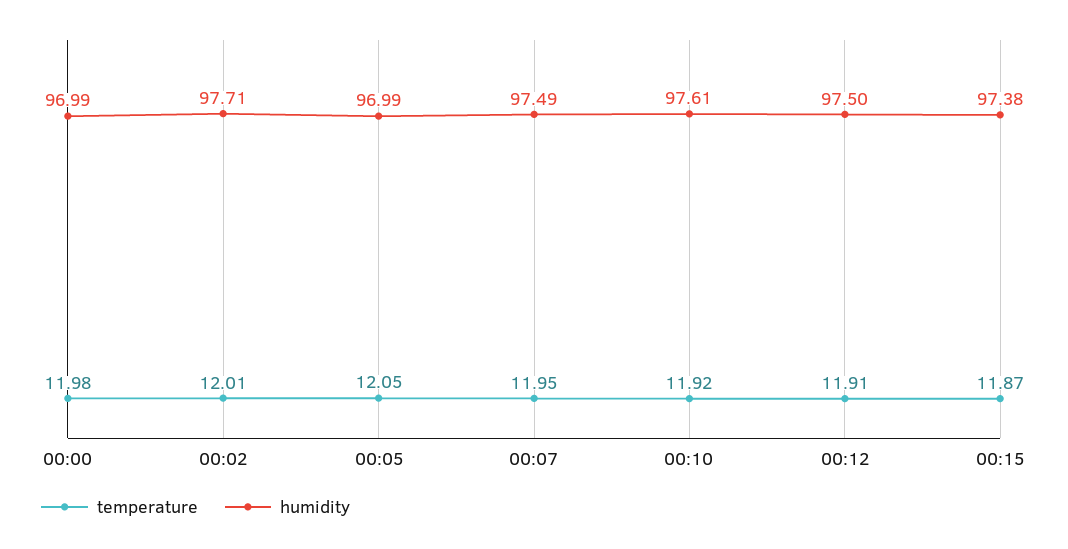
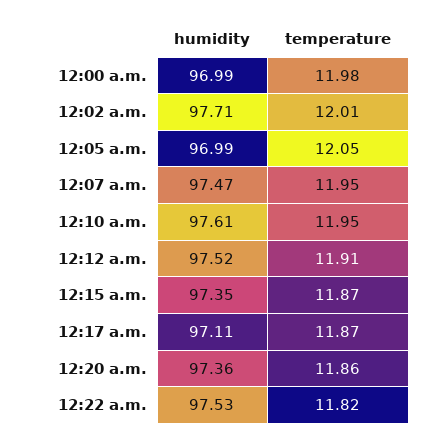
humidity, 00:07: 97.49 -> 97.47
temperature, 00:10: 11.92 -> 11.95
humidity, 00:12: 97.5 -> 97.52
humidity, 00:15: 97.38 -> 97.35
humidity, 12:17 a.m.: none -> 97.11
temperature, 12:17 a.m.: none -> 11.87
humidity, 12:20 a.m.: none -> 97.36
temperature, 12:20 a.m.: none -> 11.86
humidity, 12:22 a.m.: none -> 97.53
temperature, 12:22 a.m.: none -> 11.82

